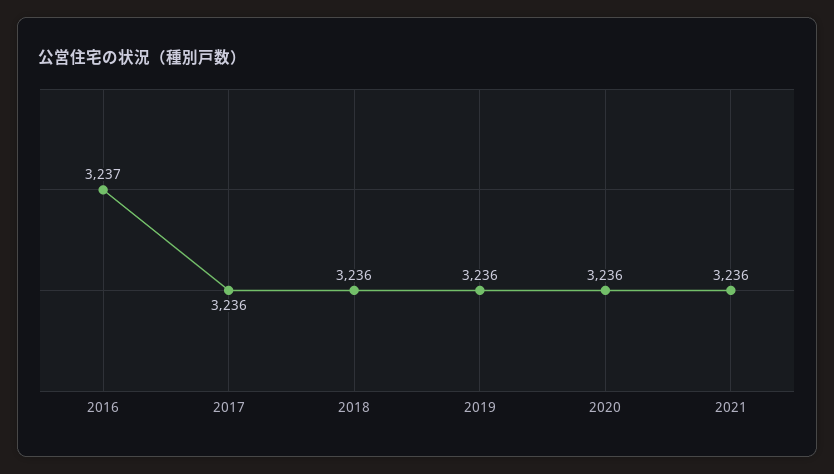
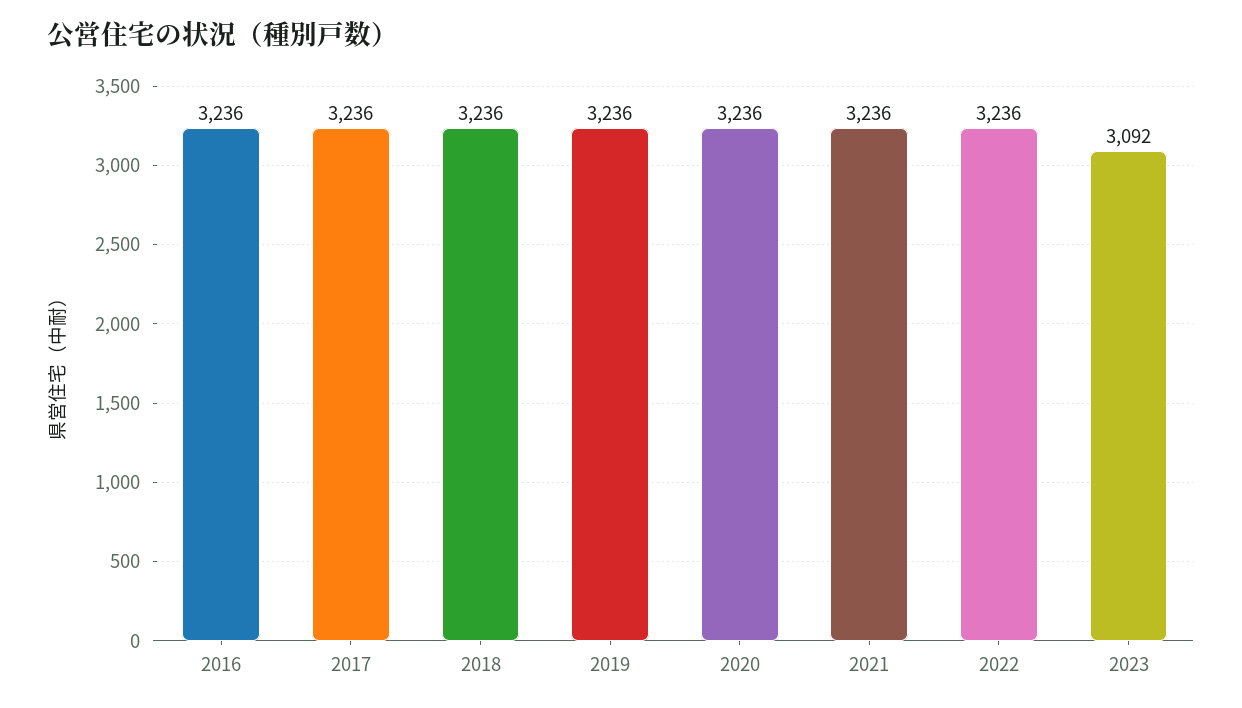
2016: 3237 -> 3236
2022: none -> 3236
2023: none -> 3092

